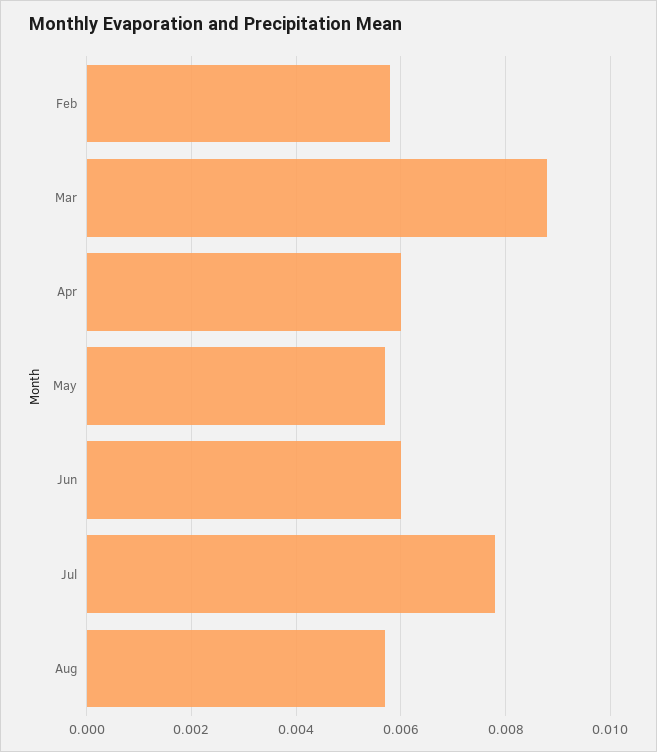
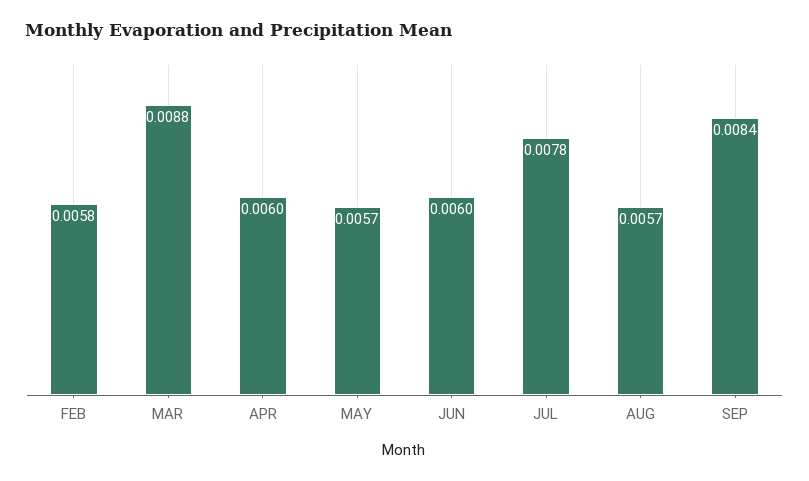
SEP: none -> 0.0084

